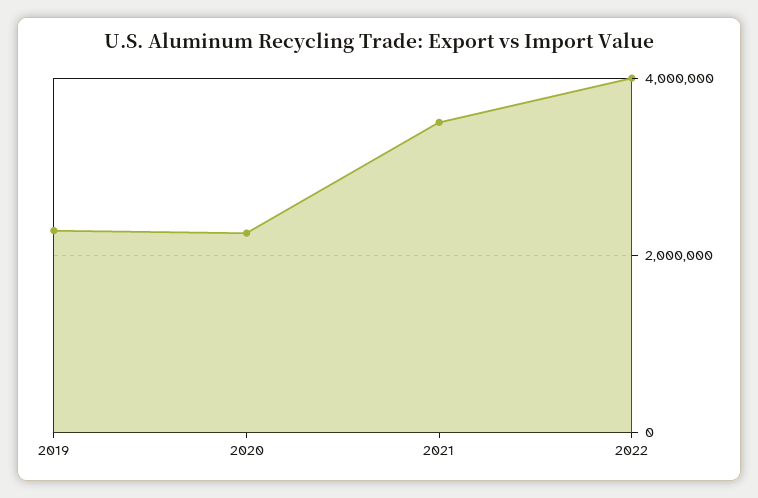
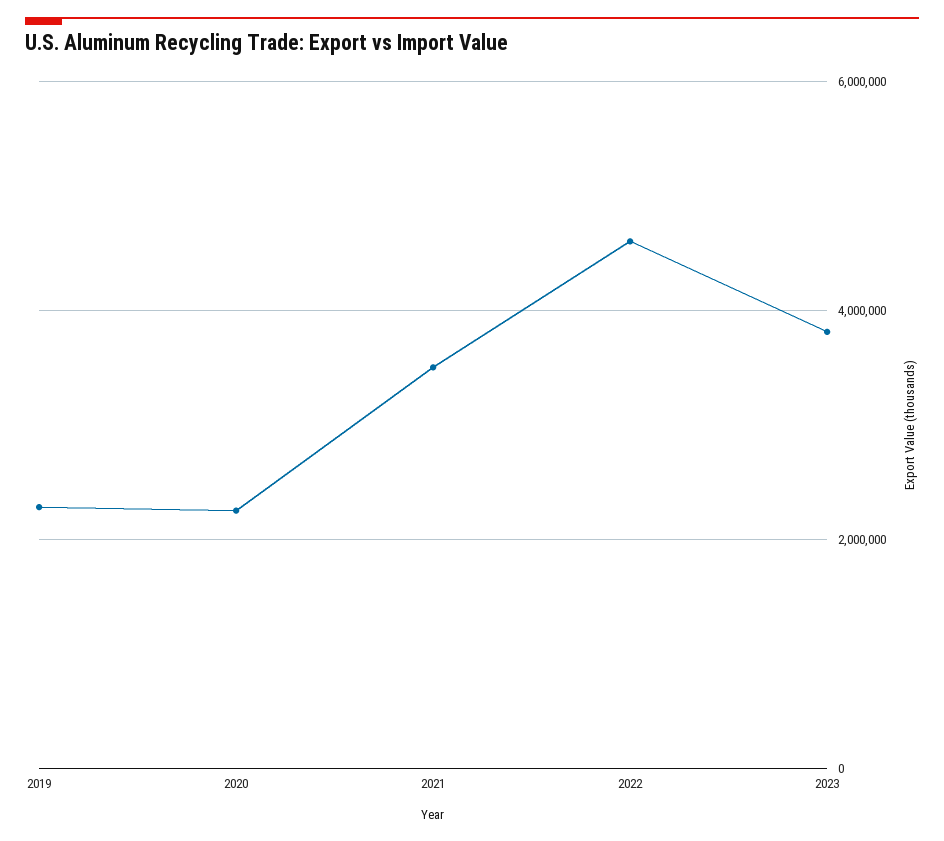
2022: 4000000 -> 4600000
2023: none -> 3800000

